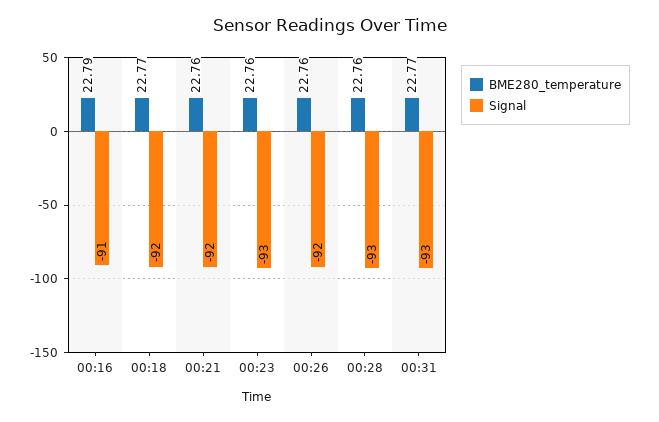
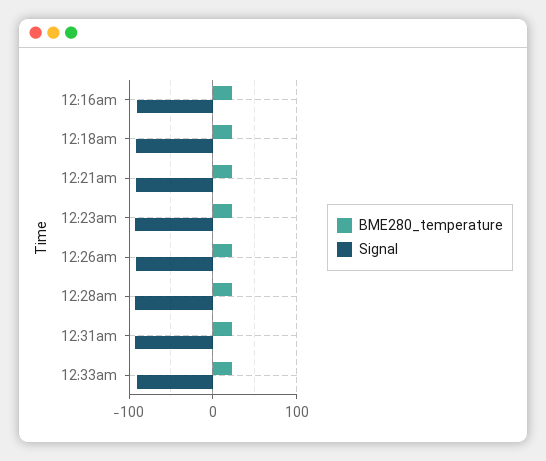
BME280_temperature, 12:33am: none -> 20
Signal, 12:33am: none -> -90

